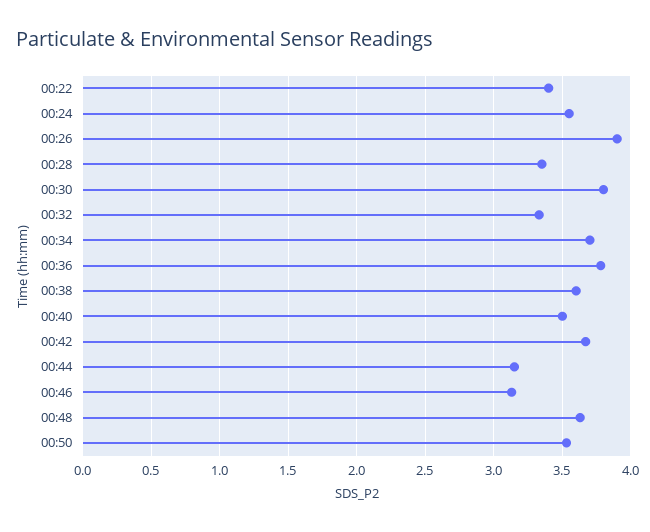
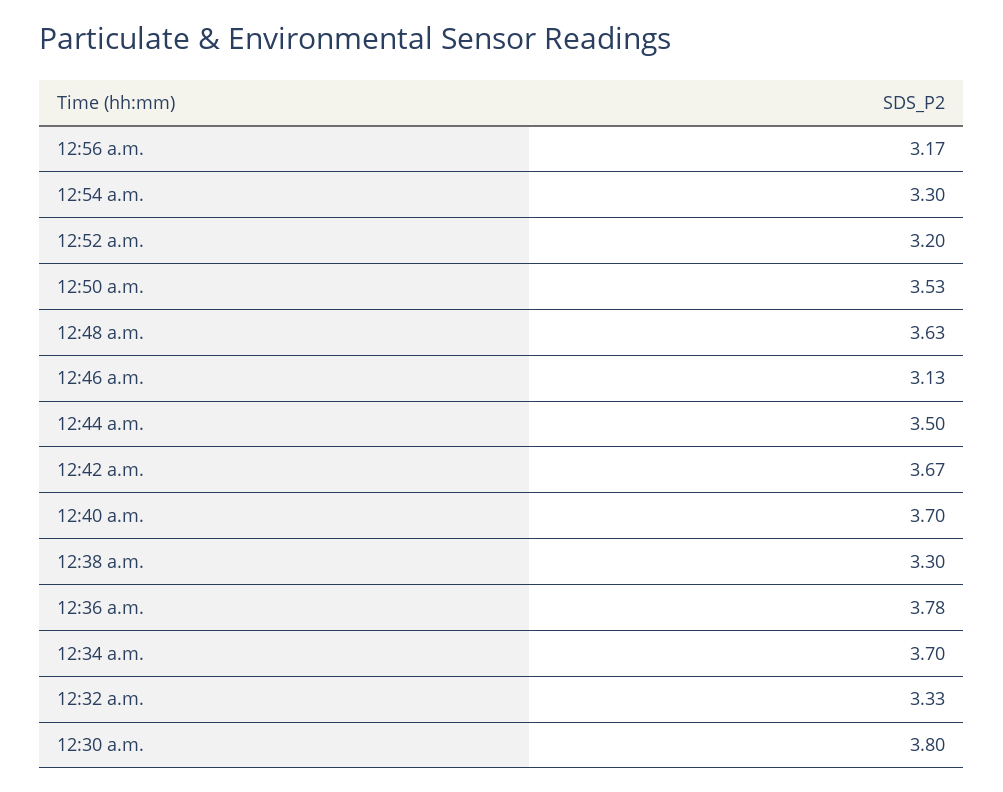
00:22: 3.4 -> none
00:24: 3.55 -> none
00:26: 3.9 -> none
00:28: 3.35 -> none
00:38: 3.6 -> 3.3
00:40: 3.5 -> 3.7
00:44: 3.15 -> 3.5
12:56 a.m.: none -> 3.17
12:54 a.m.: none -> 3.3
12:52 a.m.: none -> 3.2

